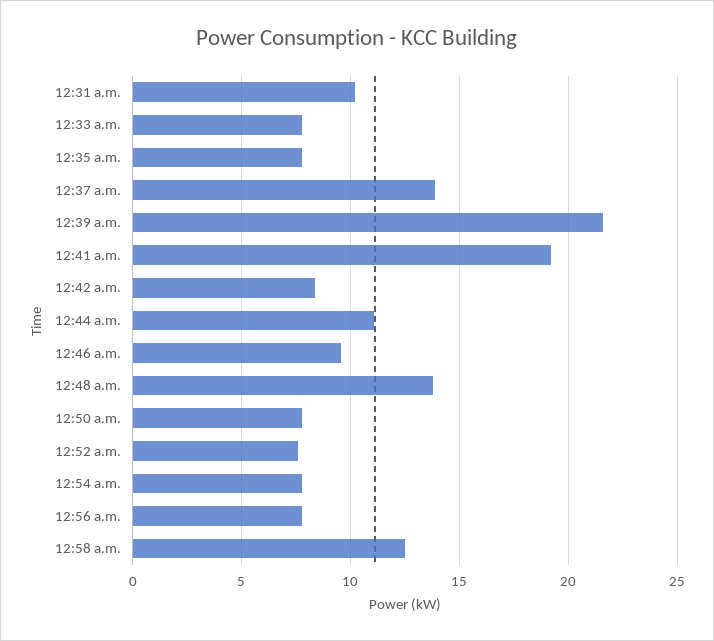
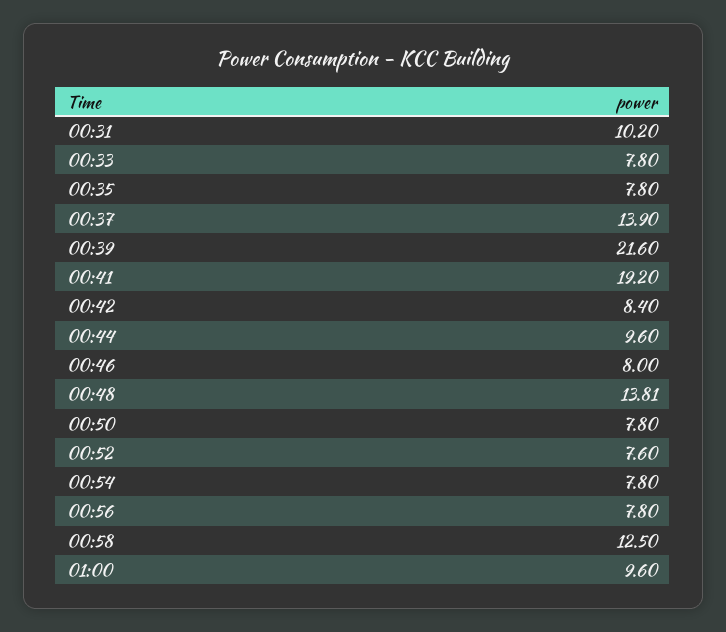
12:44 a.m.: 11 -> 9.6
12:46 a.m.: 9.5 -> 8
01:00: none -> 9.6

